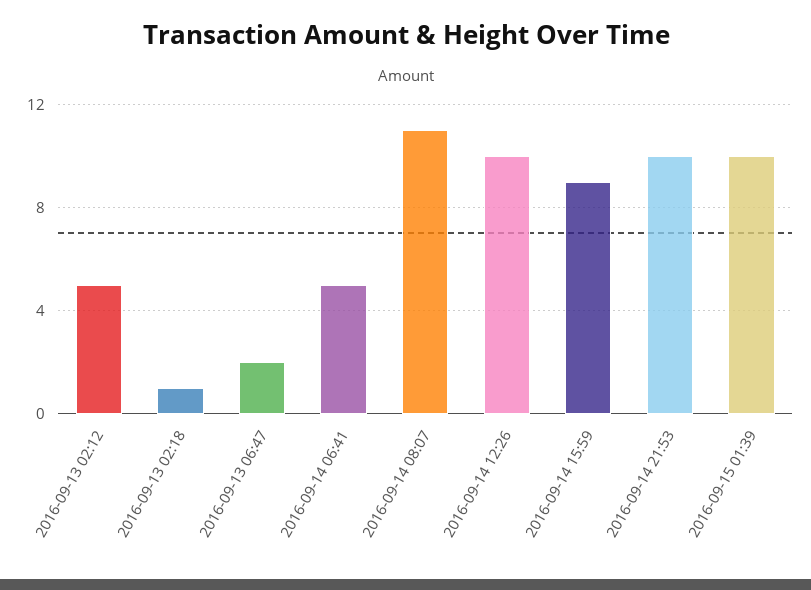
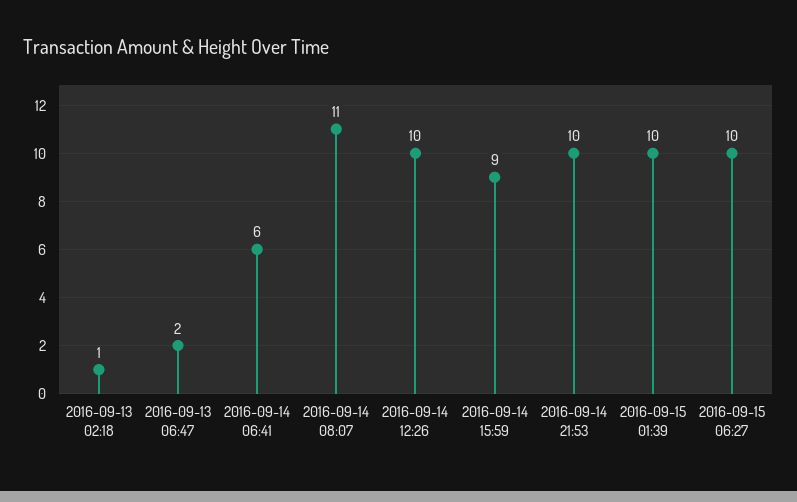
2016-09-13 02:12: 5 -> none
2016-09-14 06:41: 5 -> 6
2016-09-15 06:27: none -> 10

